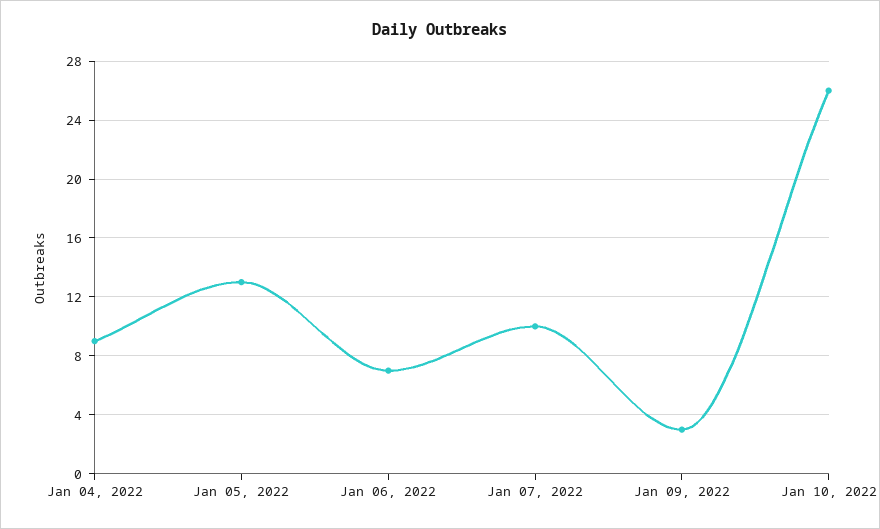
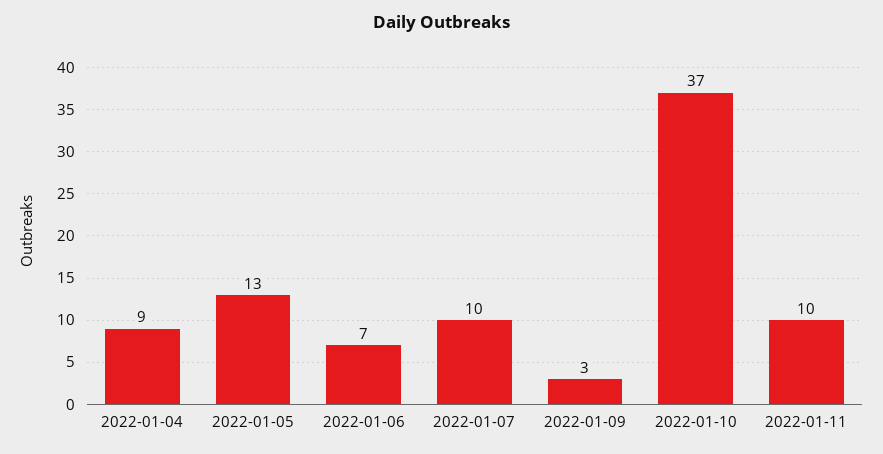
Jan 10, 2022: 26 -> 37
2022-01-11: none -> 10

